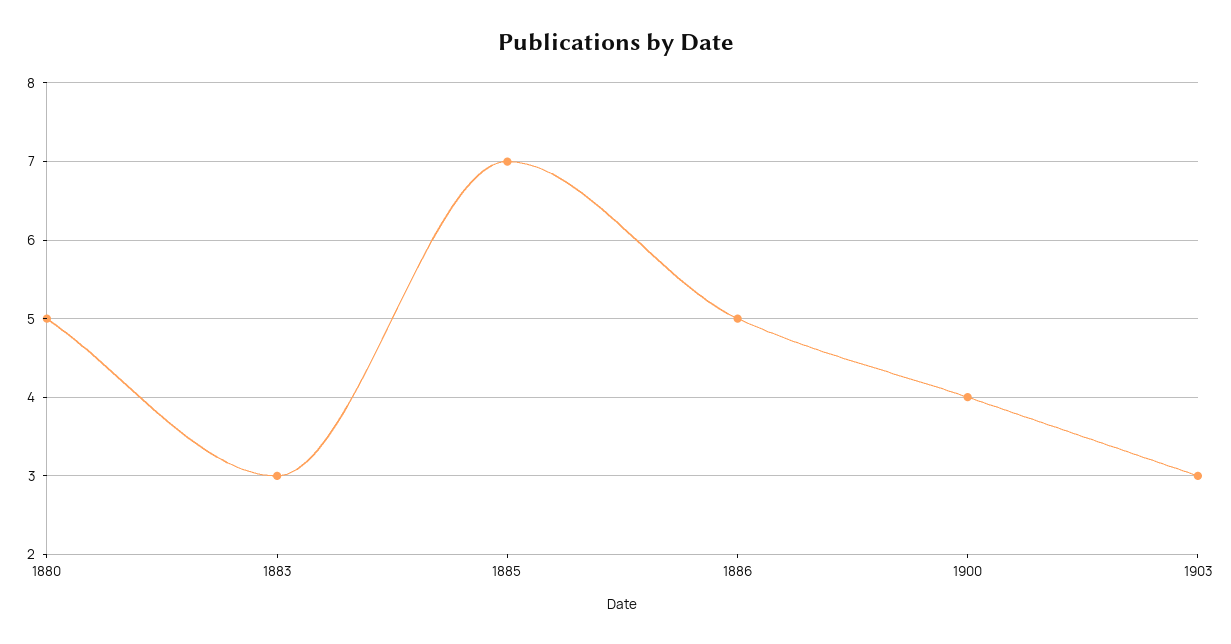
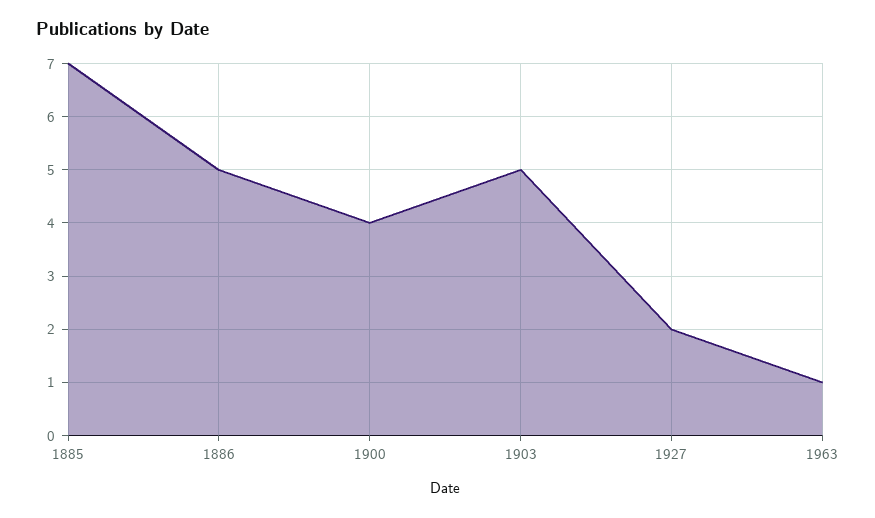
1880: 5 -> none
1883: 3 -> none
1903: 3 -> 5
1927: none -> 2
1963: none -> 1

